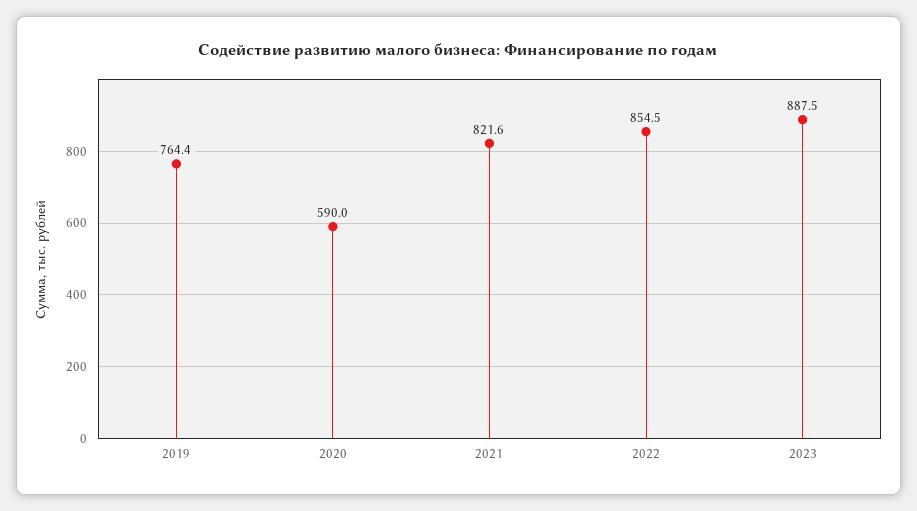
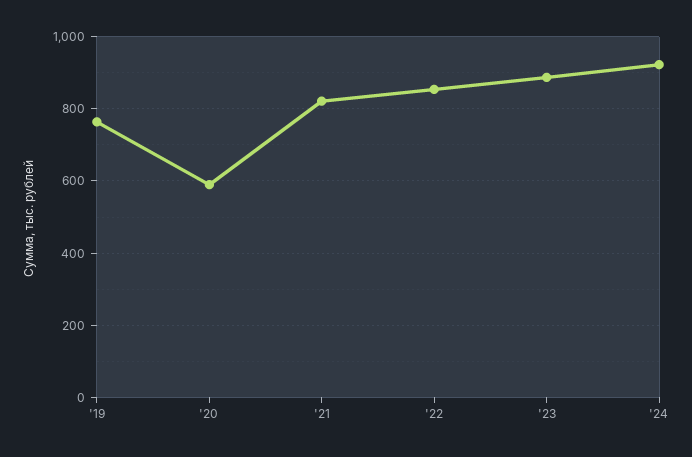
'24: none -> 920

